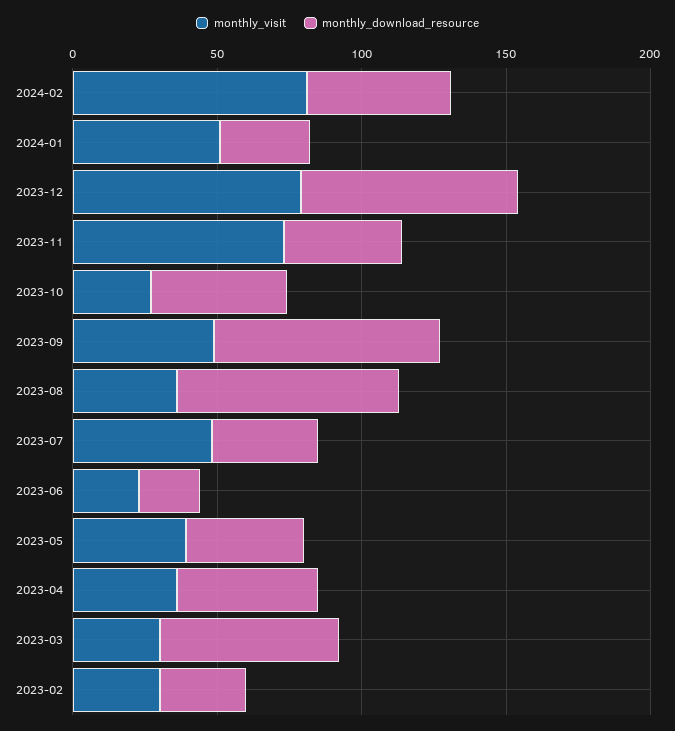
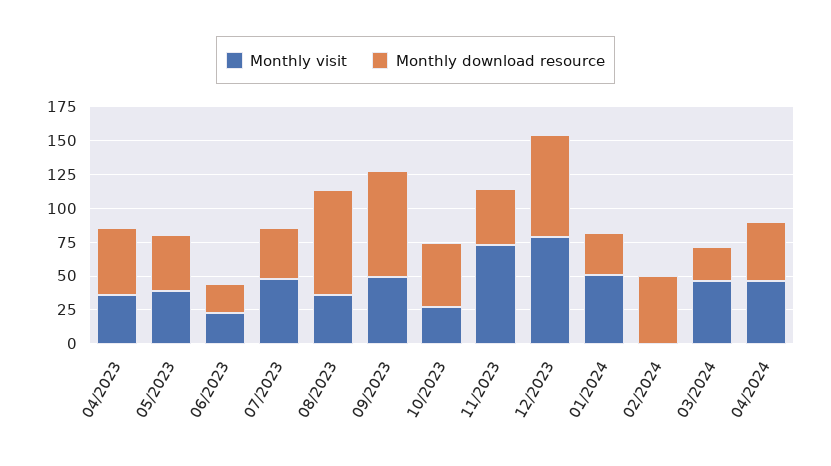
monthly_visit, 2024-02: 80 -> 0
monthly_visit, 2023-03: 30 -> none
monthly_download_resource, 2023-03: 60 -> none
monthly_visit, 2023-02: 30 -> none
monthly_download_resource, 2023-02: 30 -> none
monthly_visit, 03/2024: none -> 50
monthly_download_resource, 03/2024: none -> 25
monthly_visit, 04/2024: none -> 50
monthly_download_resource, 04/2024: none -> 50

